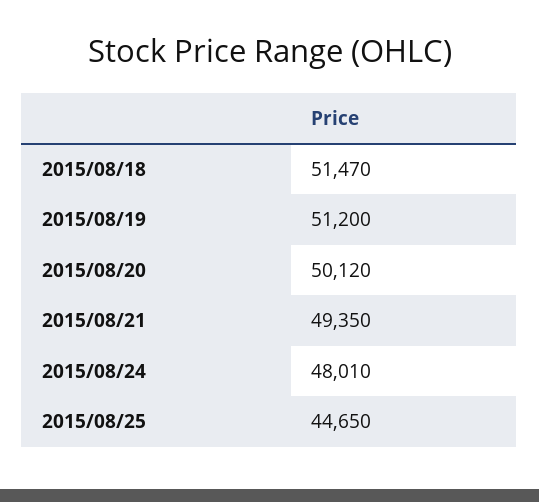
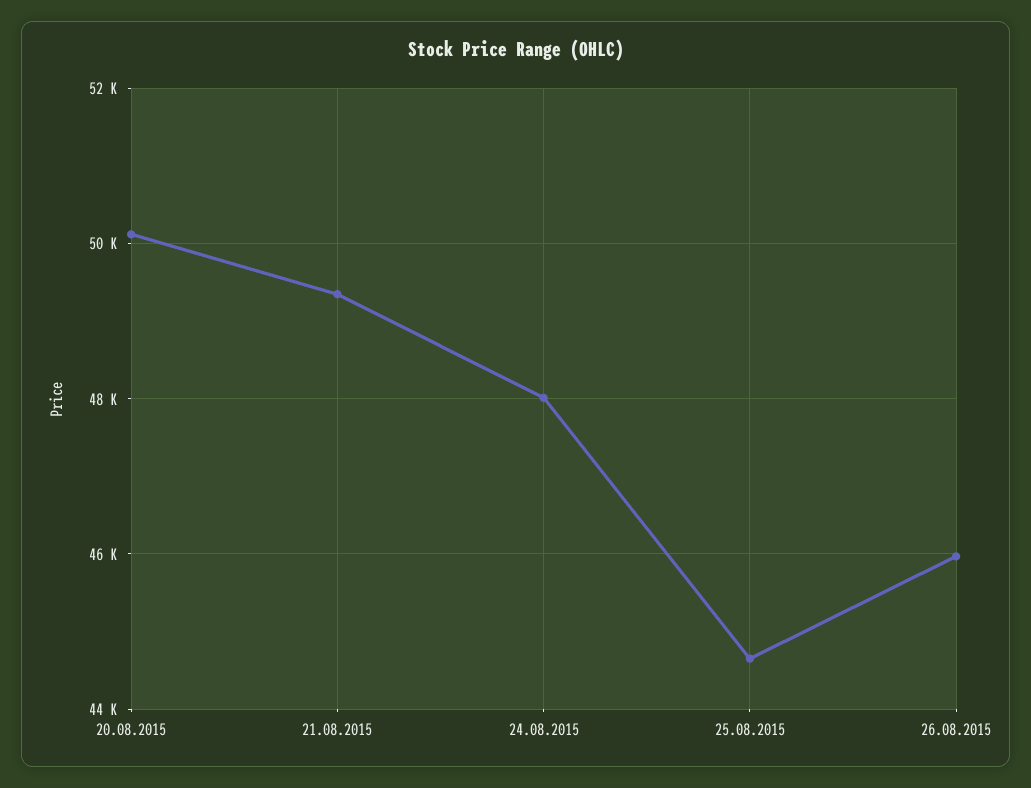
2015/08/18: 51470 -> none
2015/08/19: 51200 -> none
26.08.2015: none -> 46000

